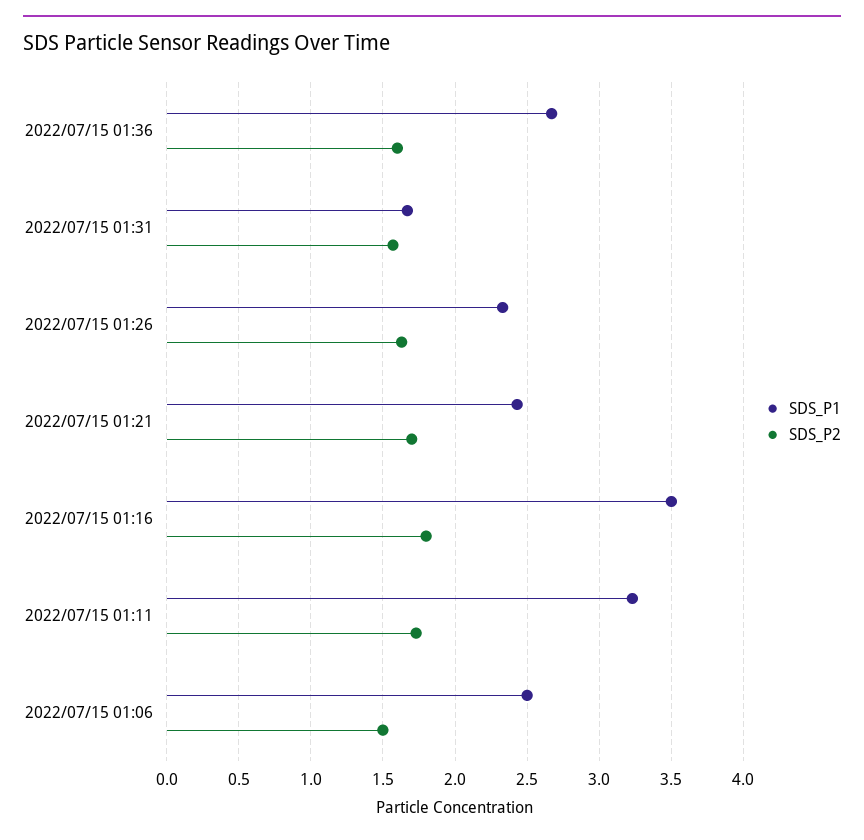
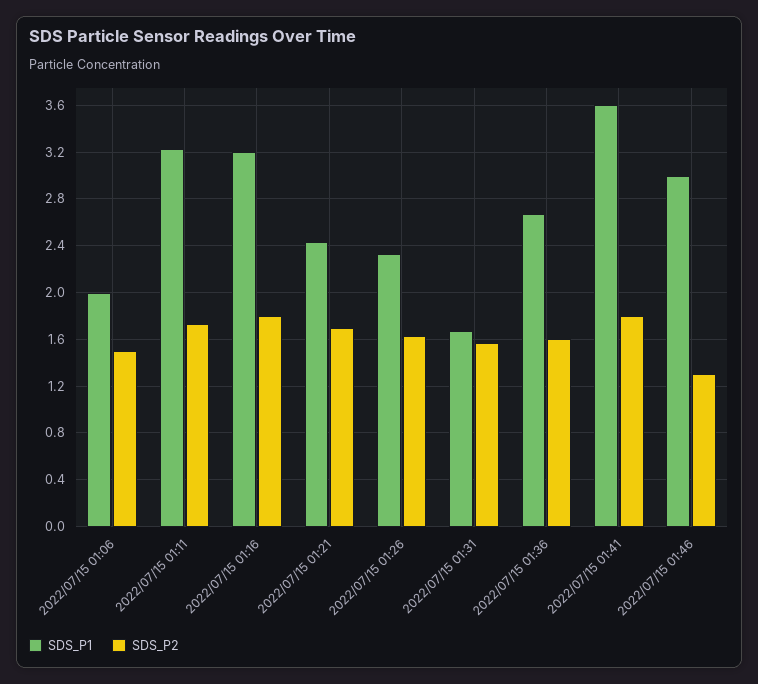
SDS_P1, 2022/07/15 01:16: 3.5 -> 3.2
SDS_P1, 2022/07/15 01:06: 2.5 -> 2
SDS_P1, 2022/07/15 01:41: none -> 3.6
SDS_P2, 2022/07/15 01:41: none -> 1.8
SDS_P1, 2022/07/15 01:46: none -> 3
SDS_P2, 2022/07/15 01:46: none -> 1.3

